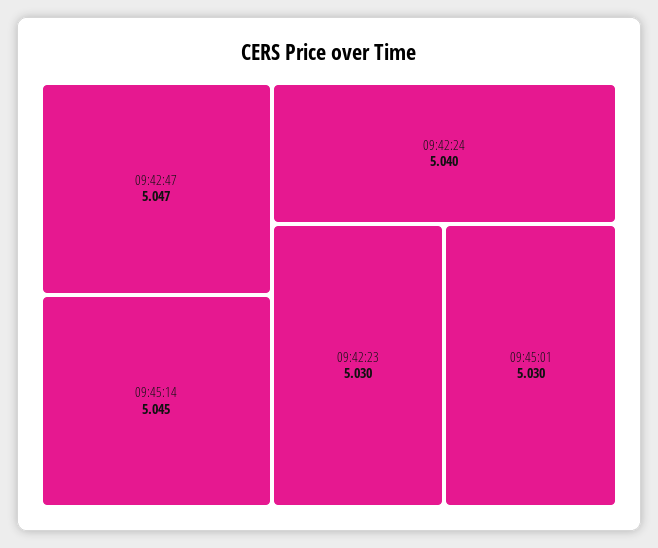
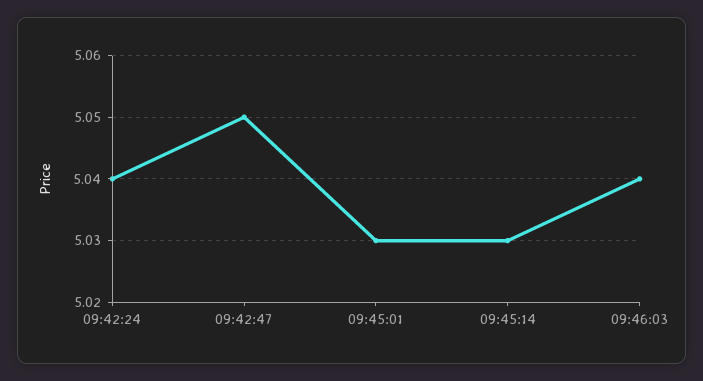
09:42:47: 5.047 -> 5.05
09:45:14: 5.045 -> 5.03
09:42:23: 5.03 -> none
09:46:03: none -> 5.04

